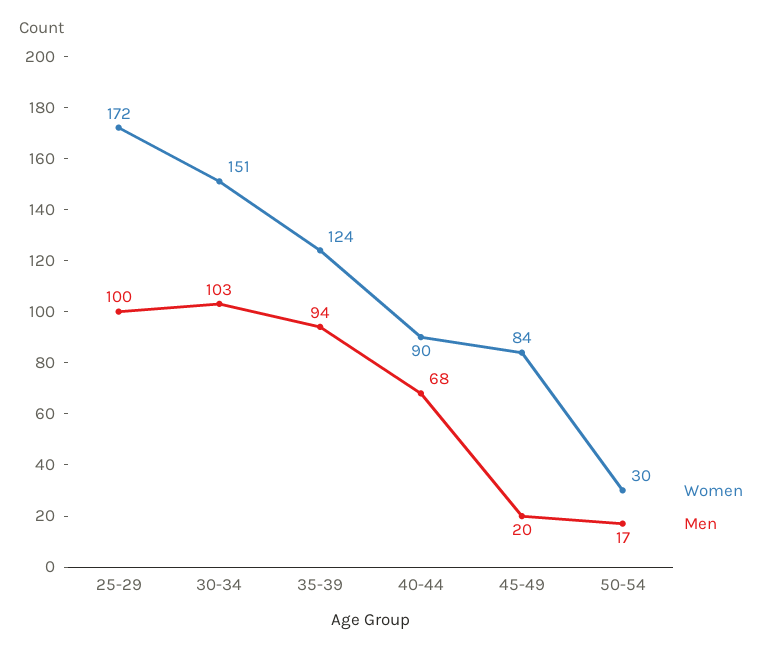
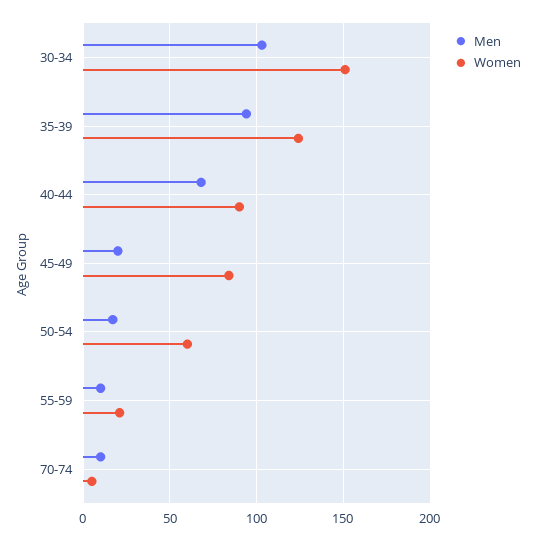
Women, 25-29: 172 -> none
Men, 25-29: 100 -> none
Women, 50-54: 30 -> 60
Men, 55-59: none -> 10
Women, 55-59: none -> 20
Men, 70-74: none -> 10
Women, 70-74: none -> 5

